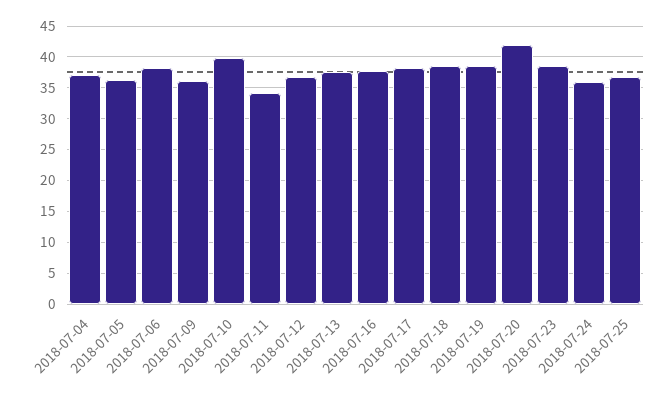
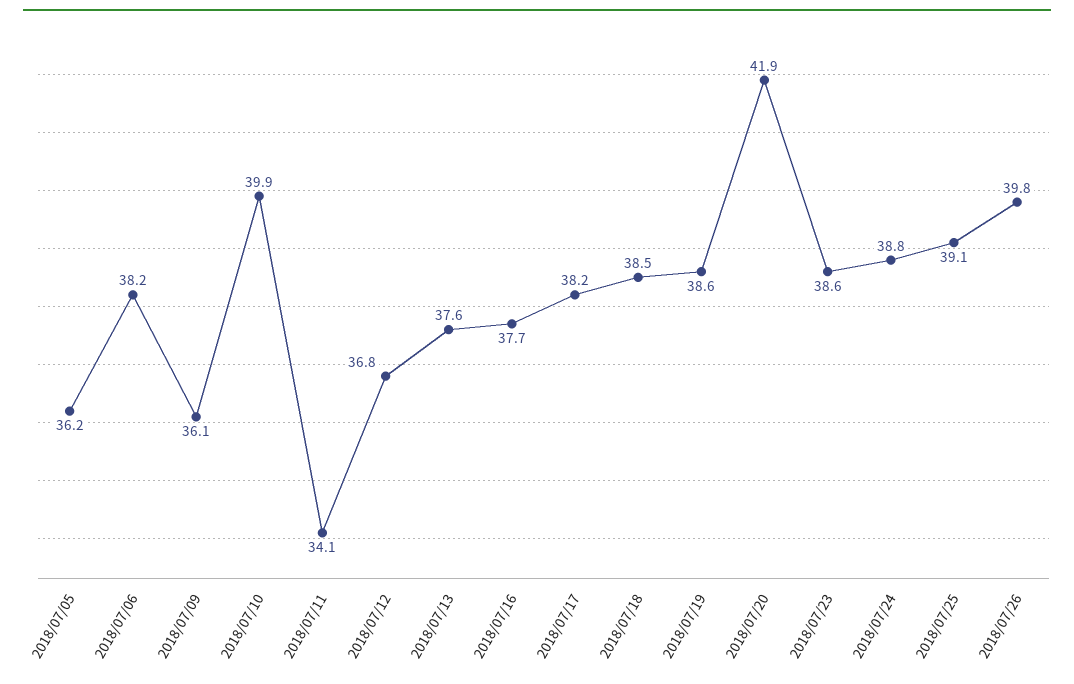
2018-07-04: 37 -> none
2018-07-24: 36 -> 38.8
2018-07-25: 37 -> 39.1
2018/07/26: none -> 39.8

